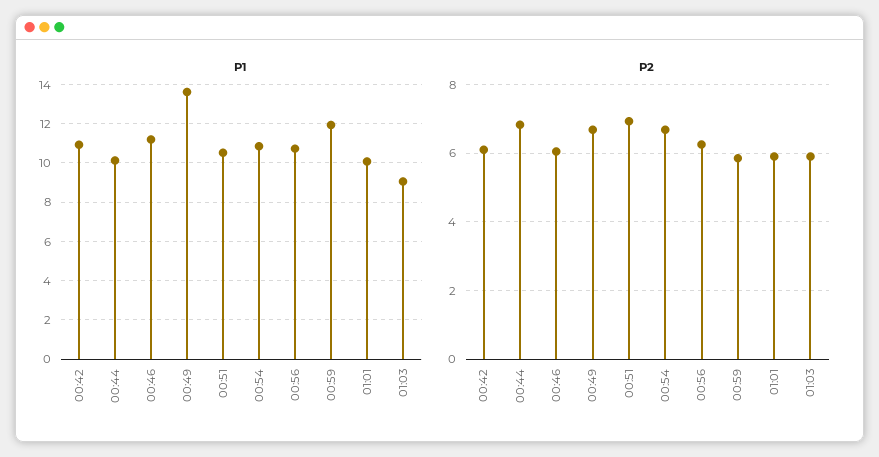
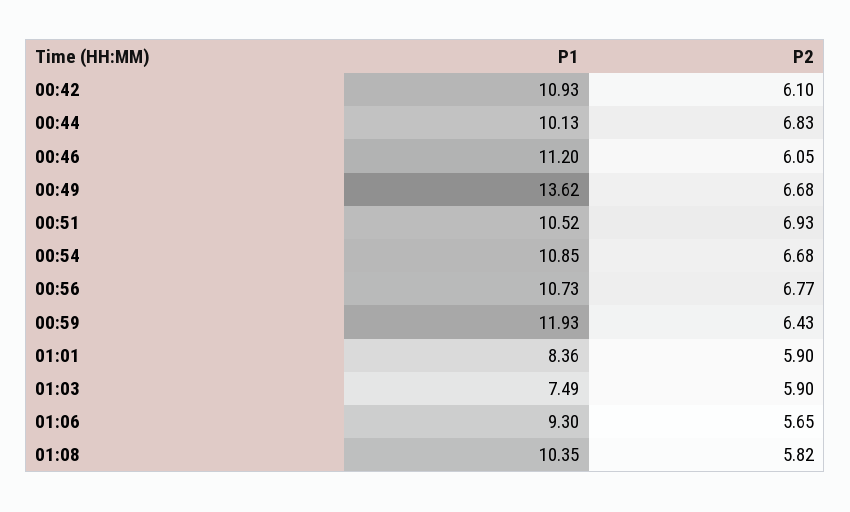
P1, 01:01: 10 -> 8.36
P1, 01:03: 9 -> 7.49
P2, 00:56: 6.2 -> 6.77
P2, 00:59: 5.8 -> 6.43
P1, 01:06: none -> 9.3
P2, 01:06: none -> 5.65
P1, 01:08: none -> 10.35
P2, 01:08: none -> 5.82

